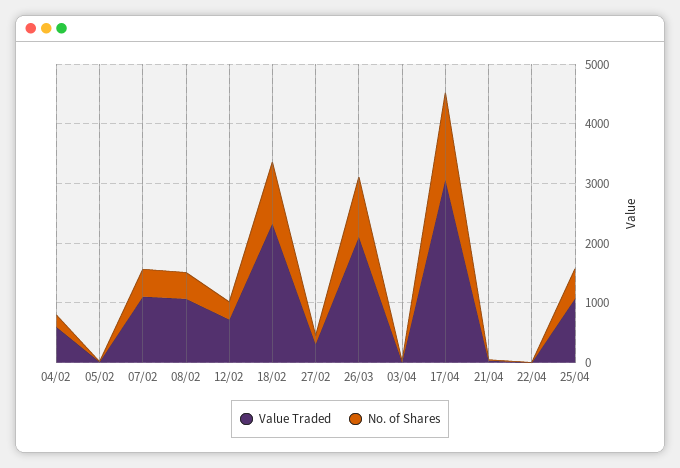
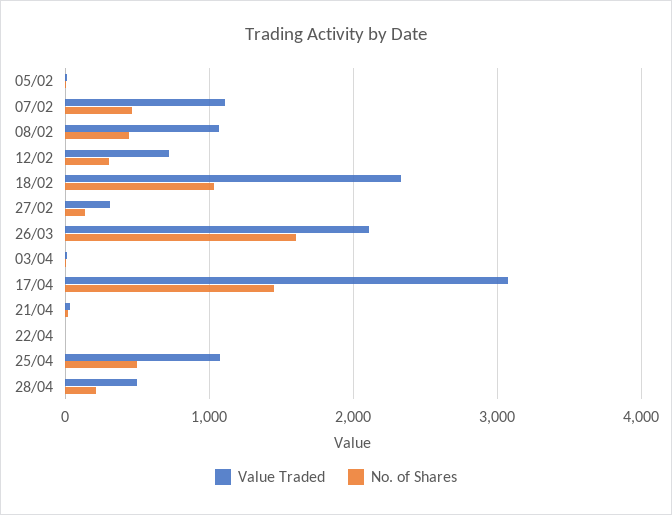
Value Traded, 04/02: 600 -> none
No. of Shares, 04/02: 200 -> none
No. of Shares, 26/03: 1000 -> 1600
Value Traded, 28/04: none -> 500
No. of Shares, 28/04: none -> 200

